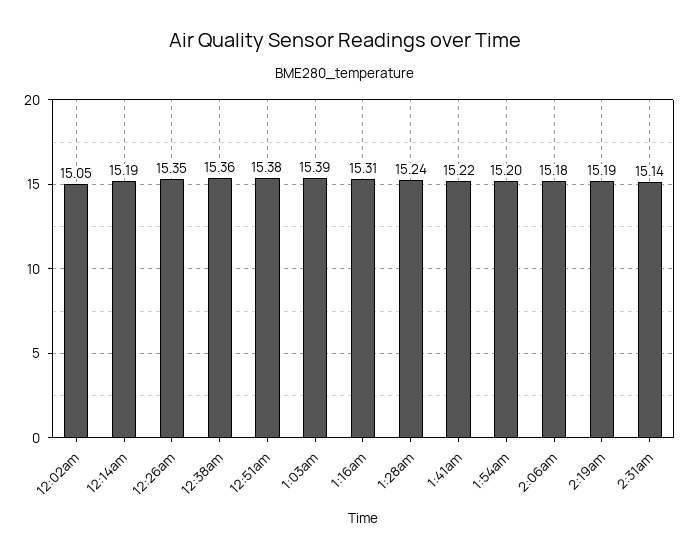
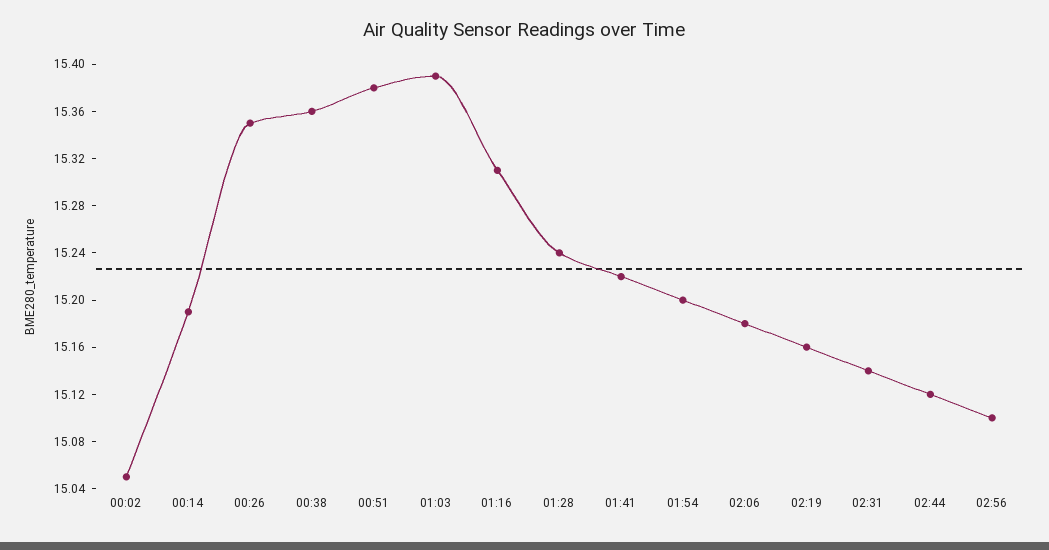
2:19am: 15.19 -> 15.16
02:44: none -> 15.12
02:56: none -> 15.1

